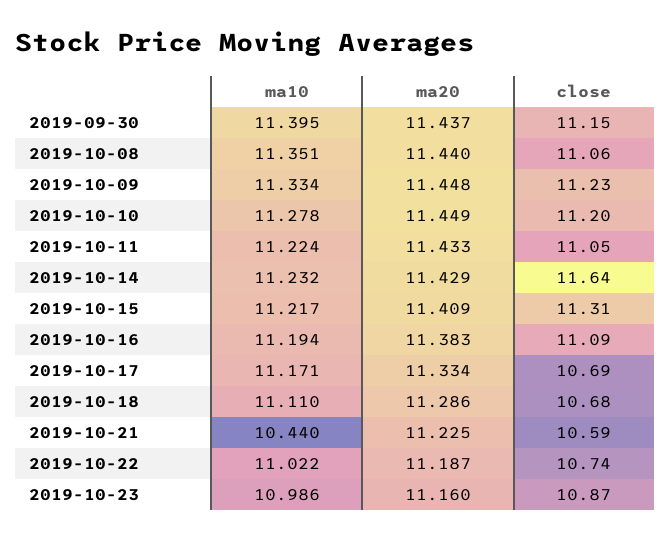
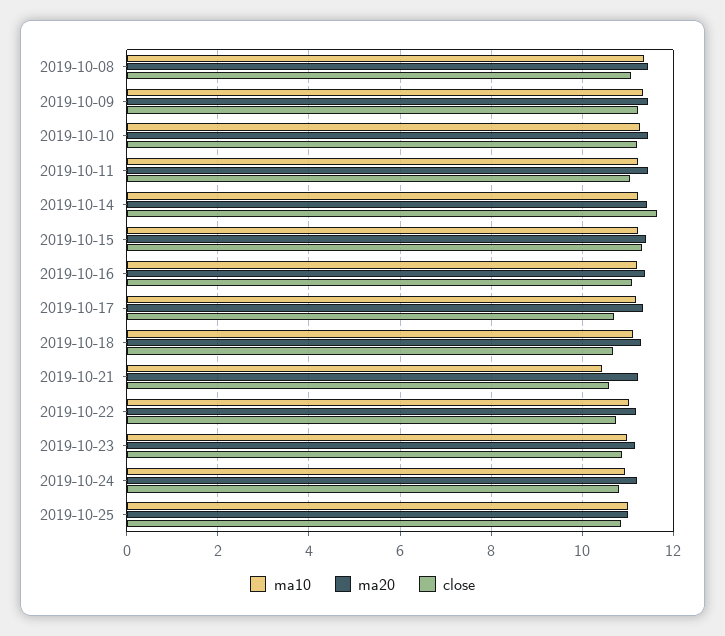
ma10, 2019-09-30: 11.395 -> none
ma20, 2019-09-30: 11.437 -> none
close, 2019-09-30: 11.15 -> none
ma10, 2019-10-24: none -> 11
ma20, 2019-10-24: none -> 11.2
close, 2019-10-24: none -> 10.8
ma10, 2019-10-25: none -> 11
ma20, 2019-10-25: none -> 11
close, 2019-10-25: none -> 10.8

